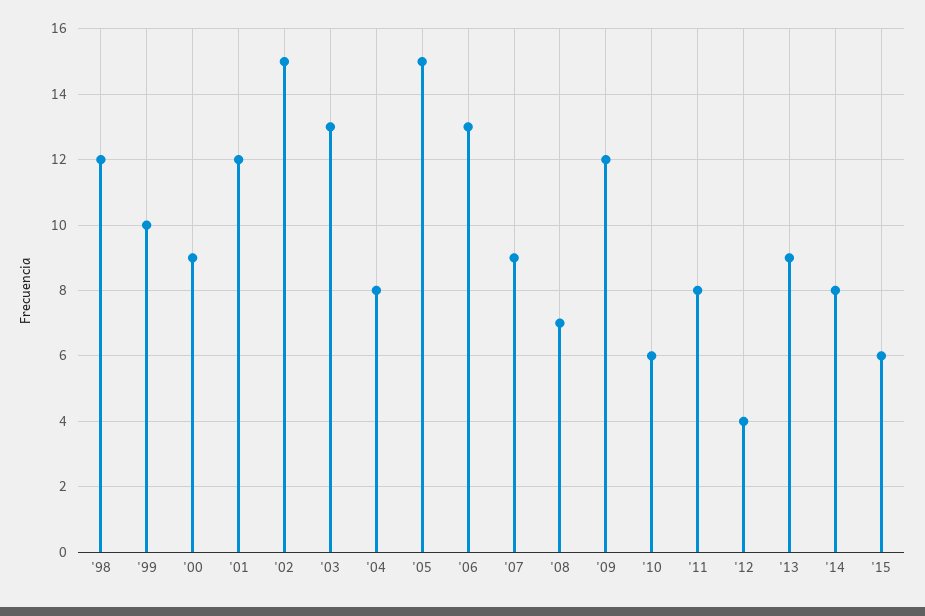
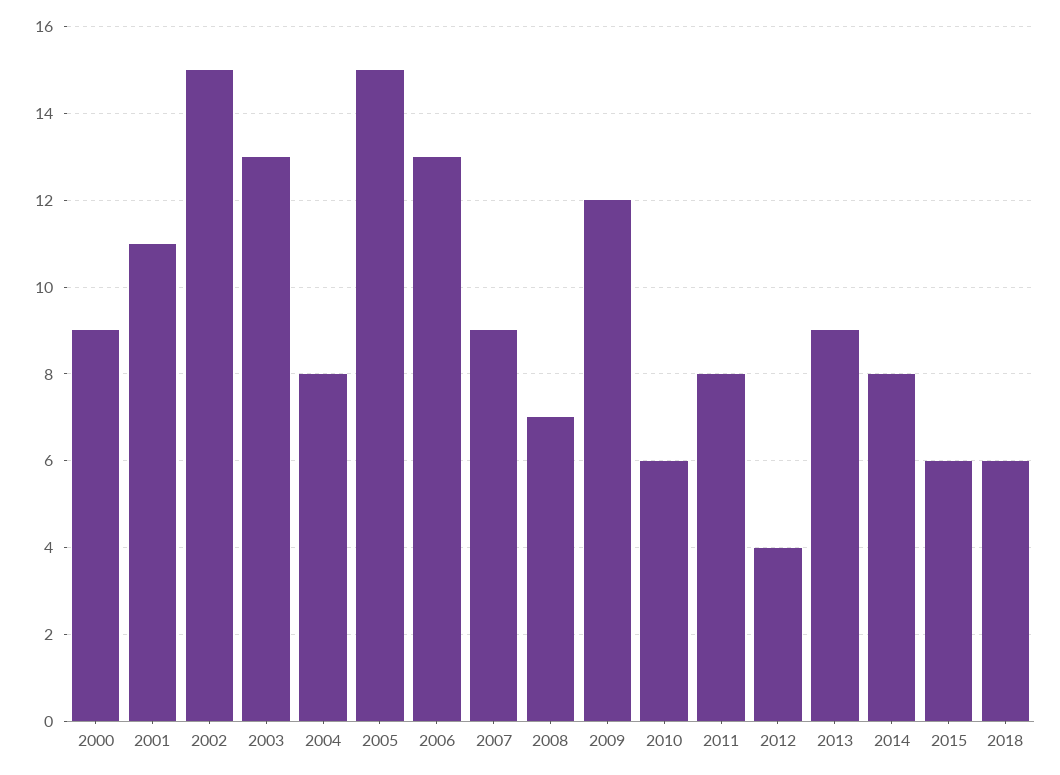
'98: 12 -> none
'99: 10 -> none
'01: 12 -> 11
2018: none -> 6

